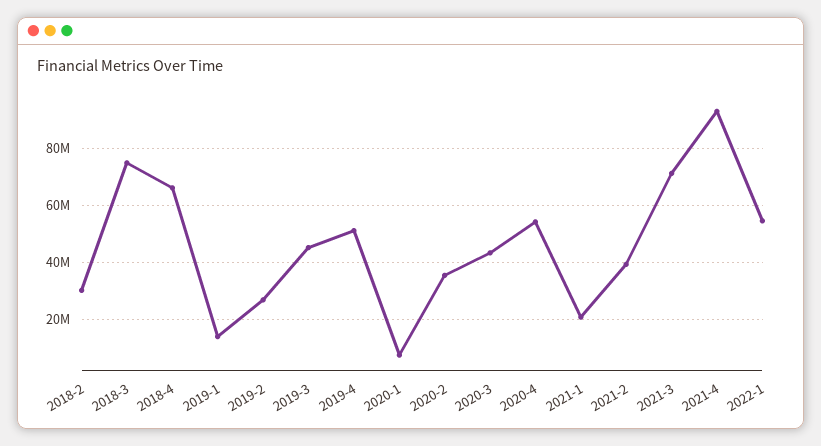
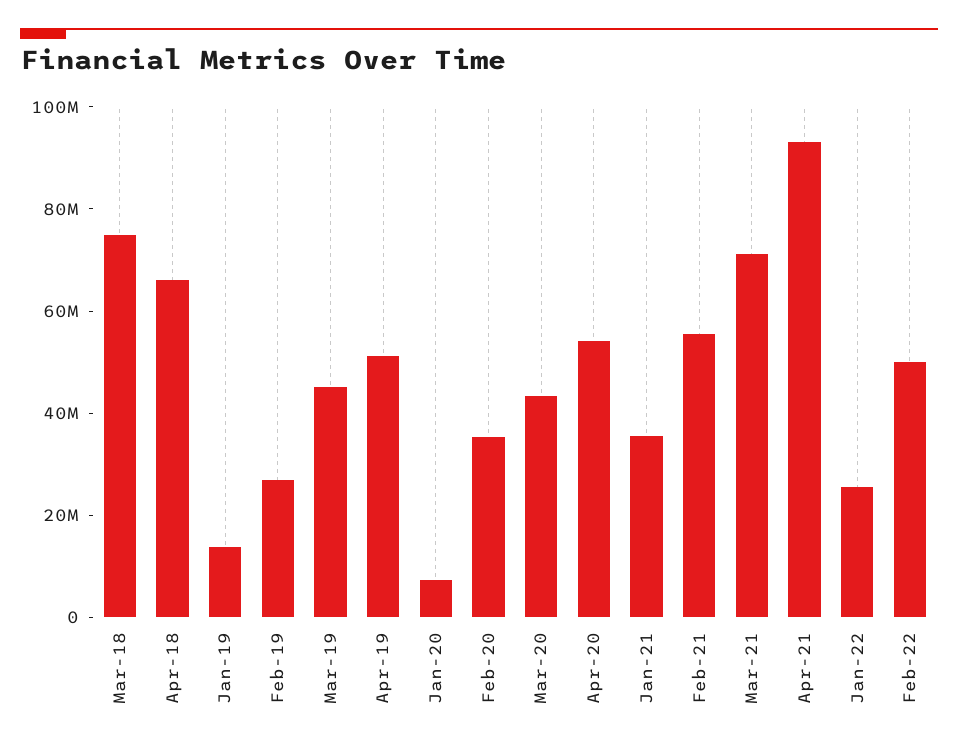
2018-2: 30000000 -> none
2021-1: 20000000 -> 35000000
2021-2: 40000000 -> 55000000
2022-1: 55000000 -> 25000000
Feb-22: none -> 50000000

